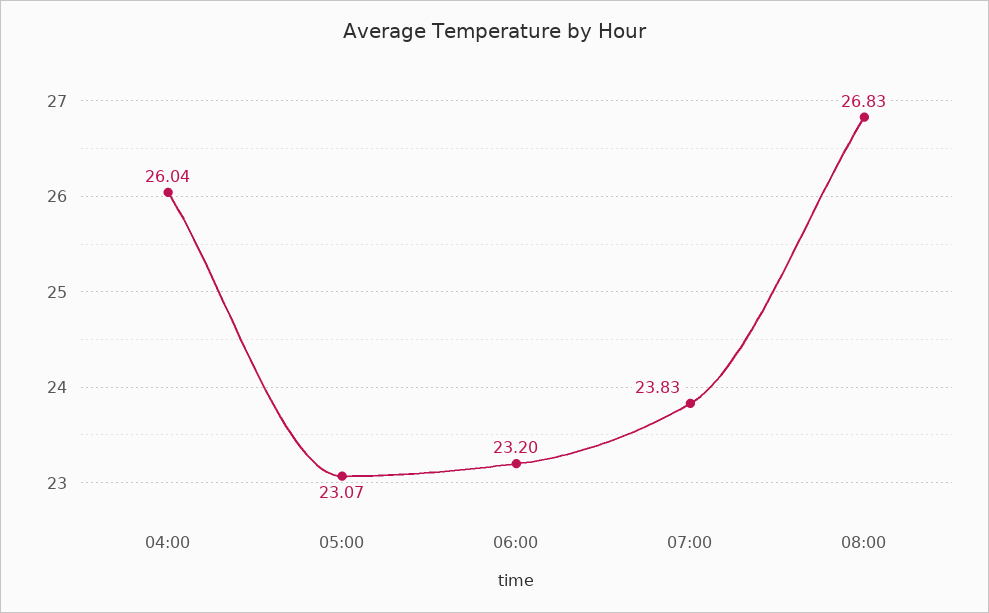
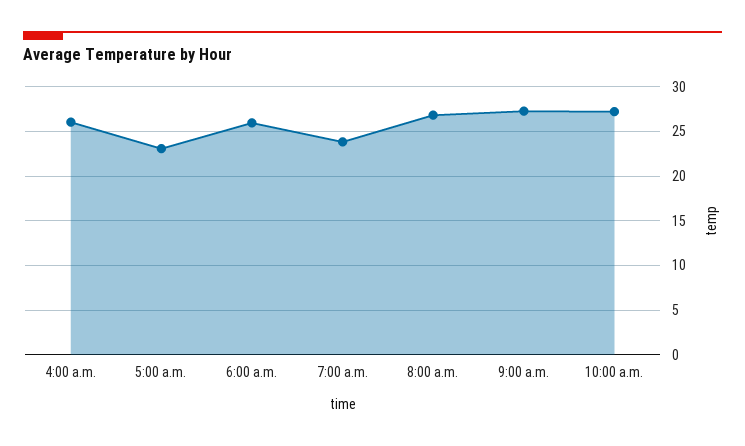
06:00: 23.2 -> 26
9:00 a.m.: none -> 27
10:00 a.m.: none -> 27

